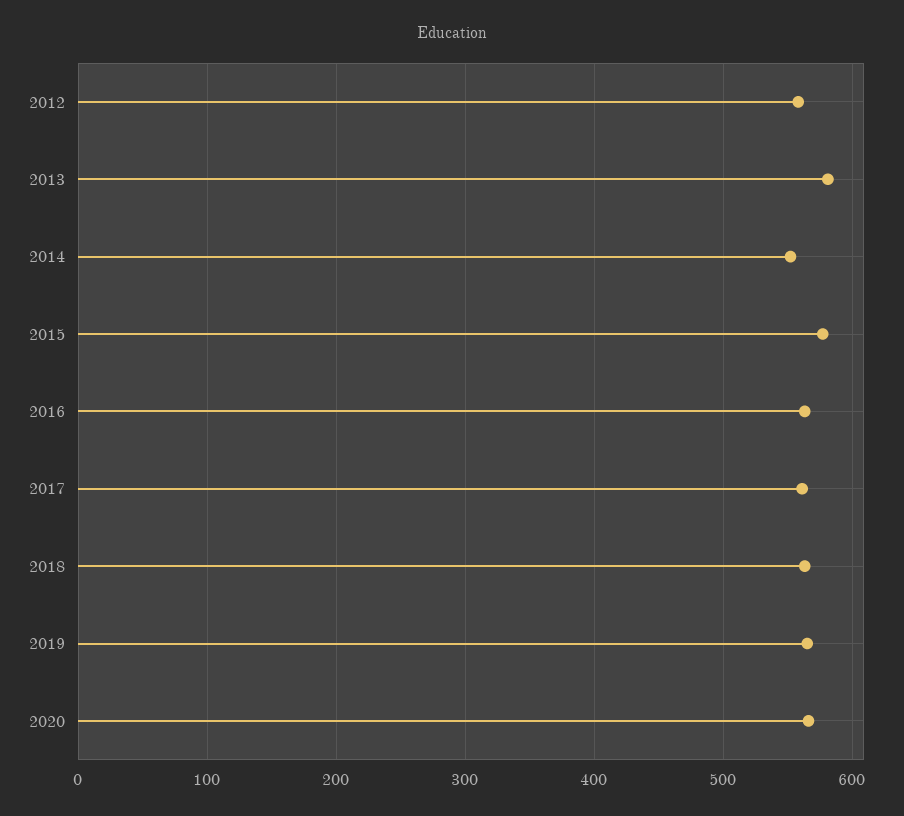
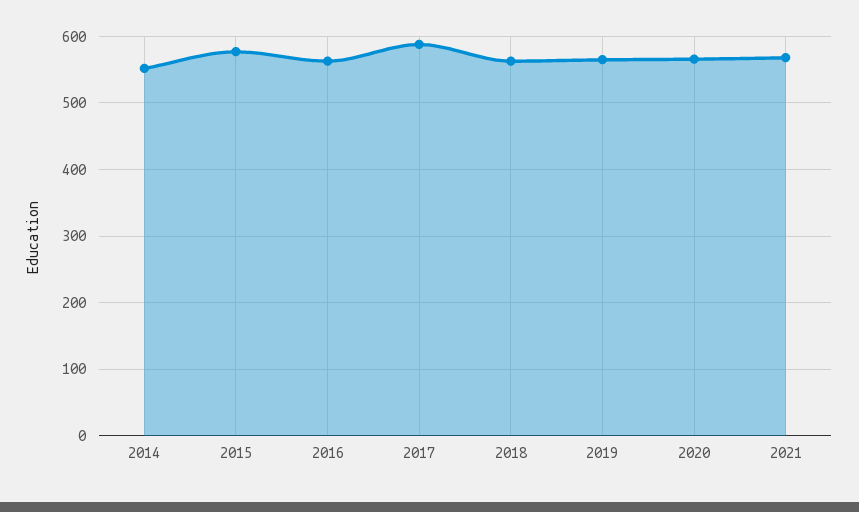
2012: 560 -> none
2013: 580 -> none
2017: 560 -> 590
2021: none -> 570

